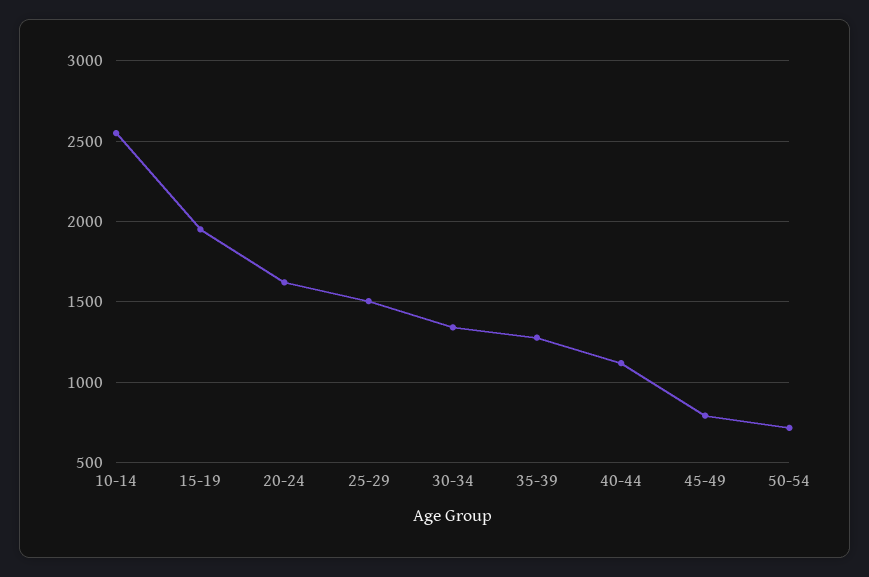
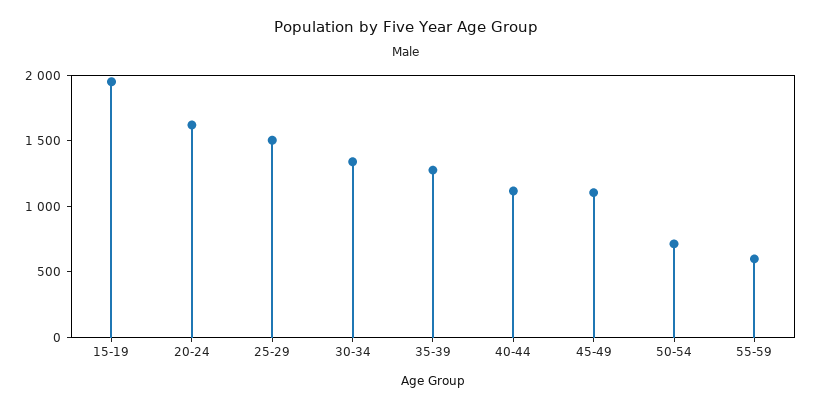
10-14: 2550 -> none
45-49: 800 -> 1100
55-59: none -> 600

